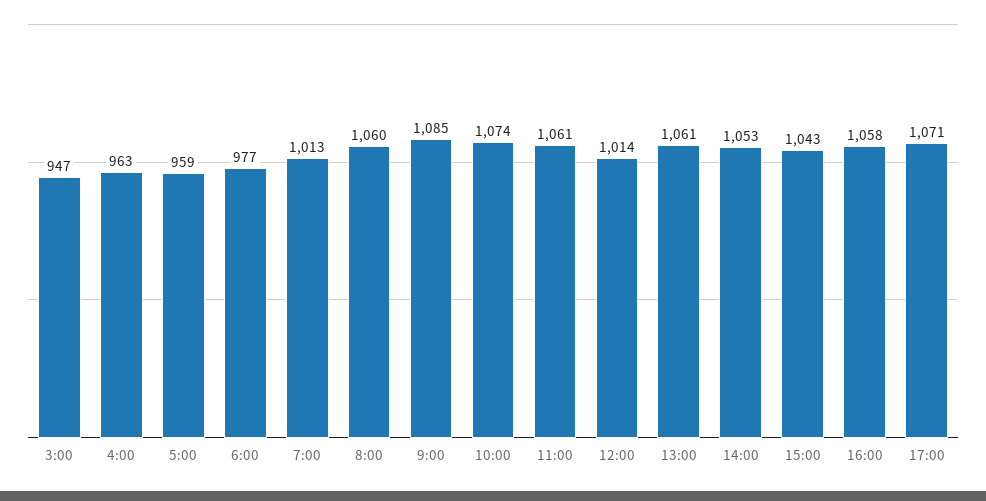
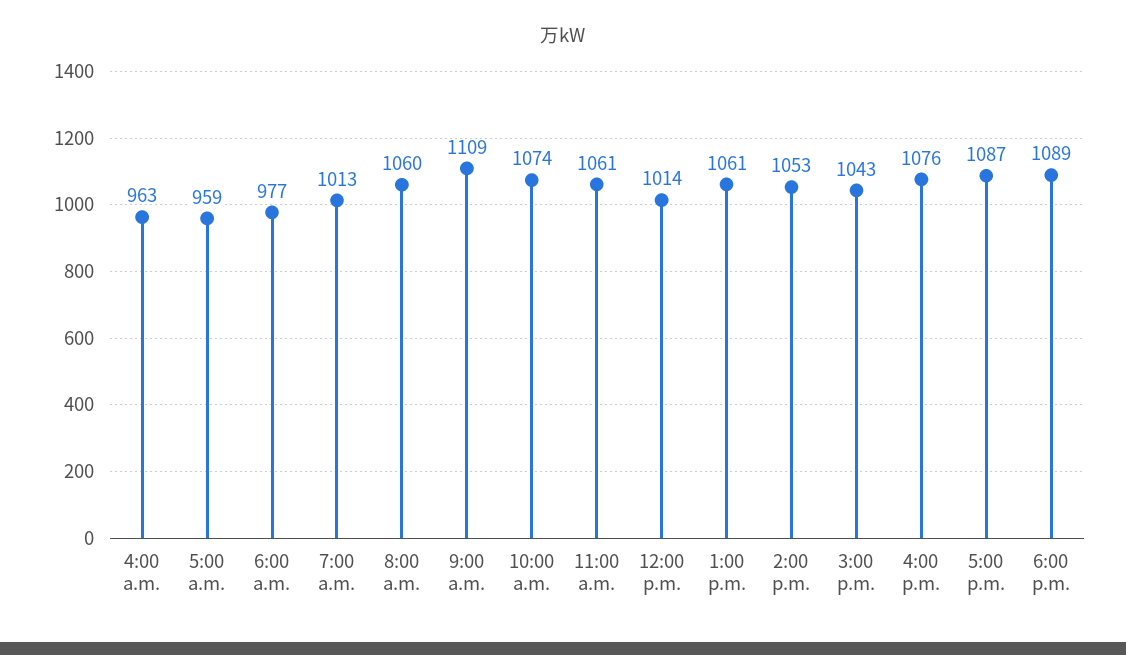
3:00: 947 -> none
9:00: 1085 -> 1109
16:00: 1058 -> 1076
17:00: 1071 -> 1087
6:00 p.m.: none -> 1089

